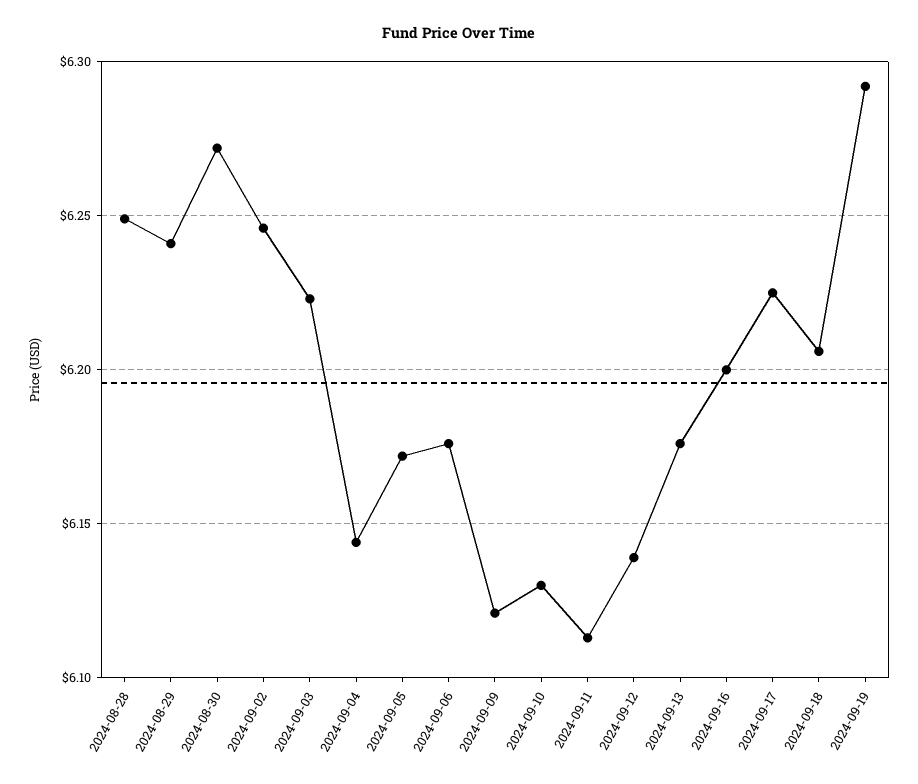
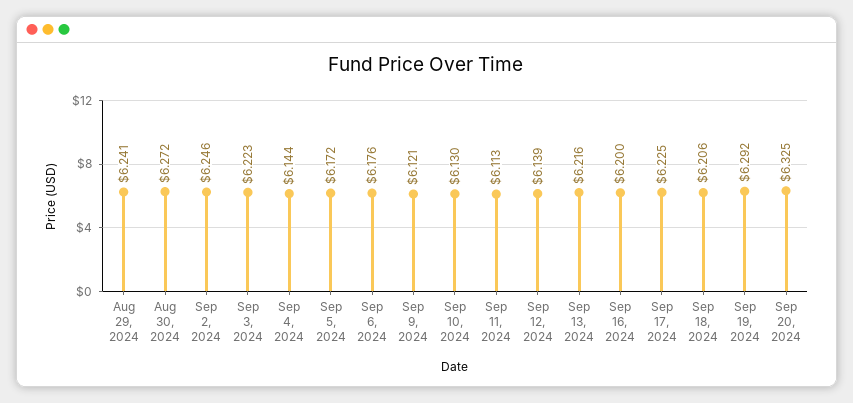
2024-08-28: 6.25 -> none
2024-09-13: 6.175 -> 6.216
Sep 20, 2024: none -> 6.325

